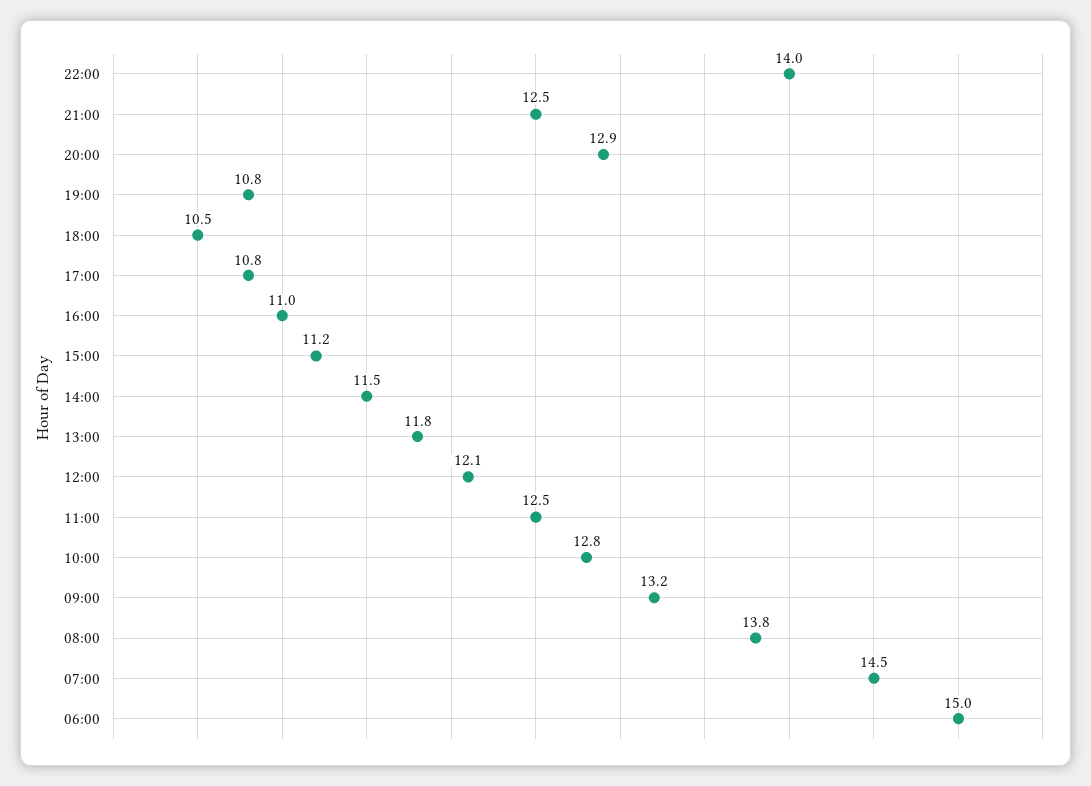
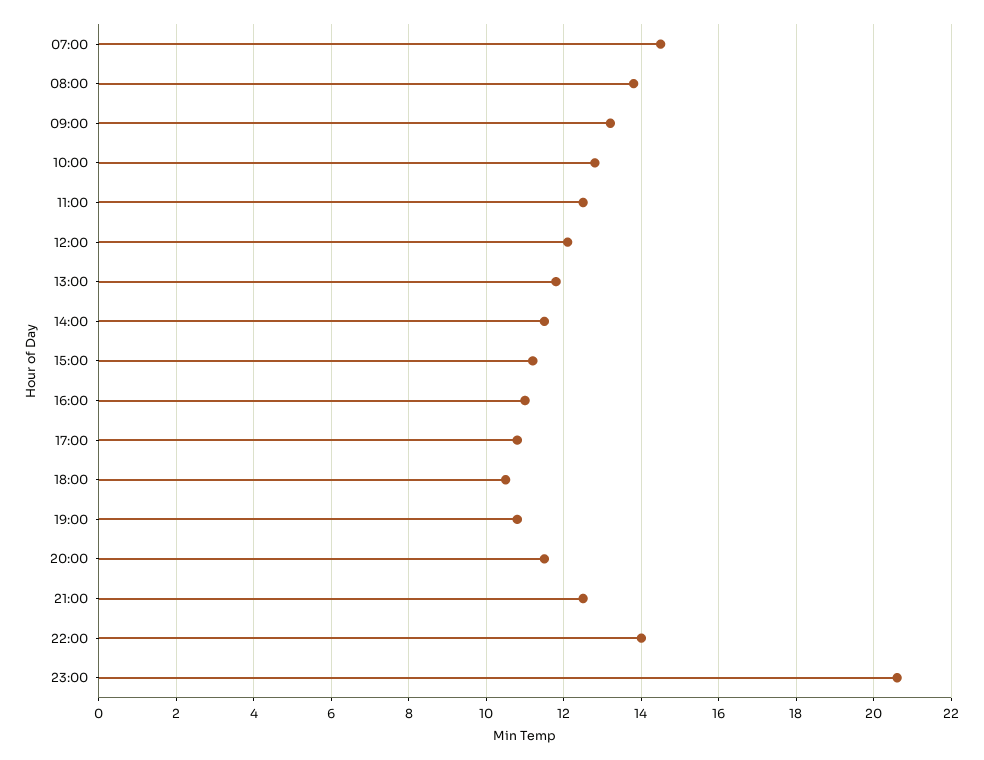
20:00: 12.9 -> 11.5
06:00: 15 -> none
23:00: none -> 20.5

